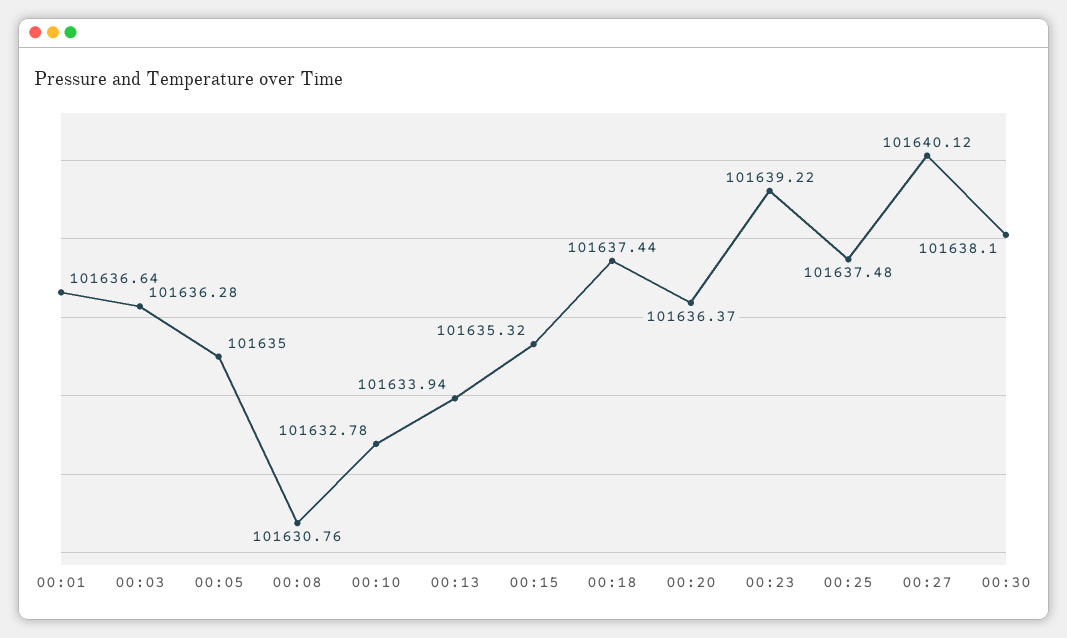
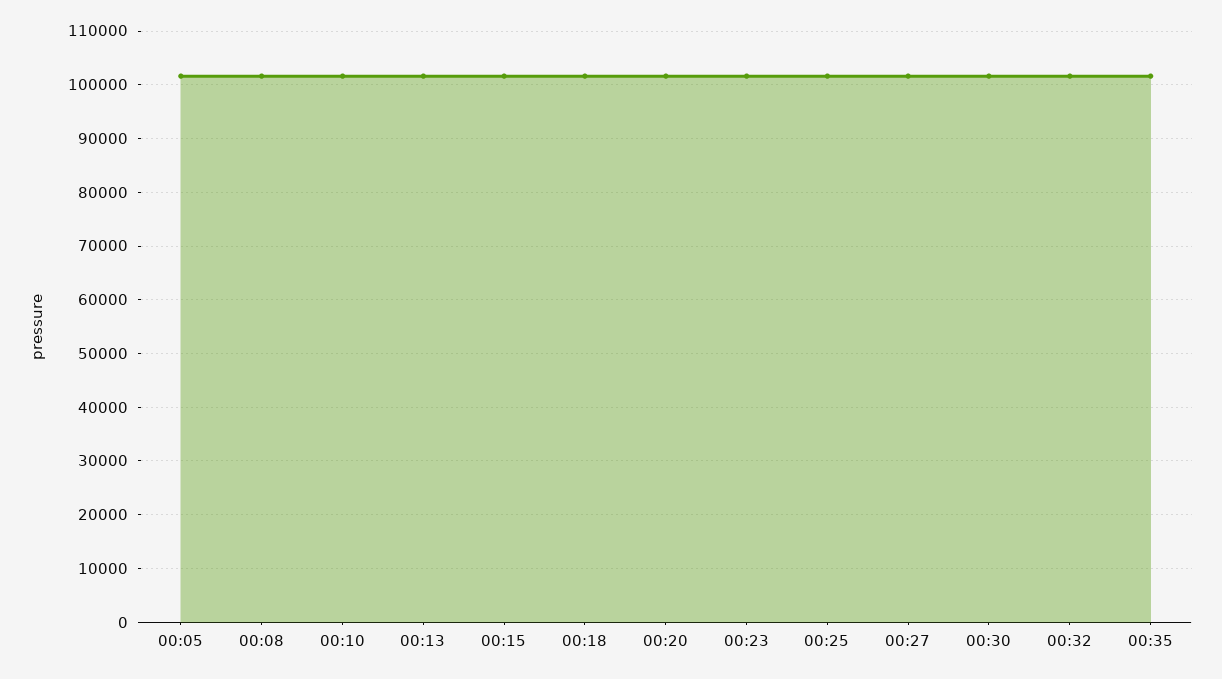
00:01: 101636.64 -> none
00:03: 101636.28 -> none
00:32: none -> 102000
00:35: none -> 102000

